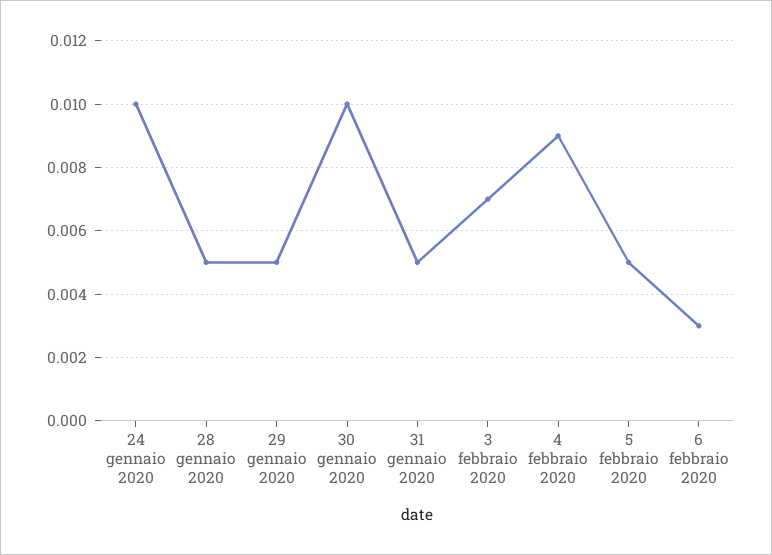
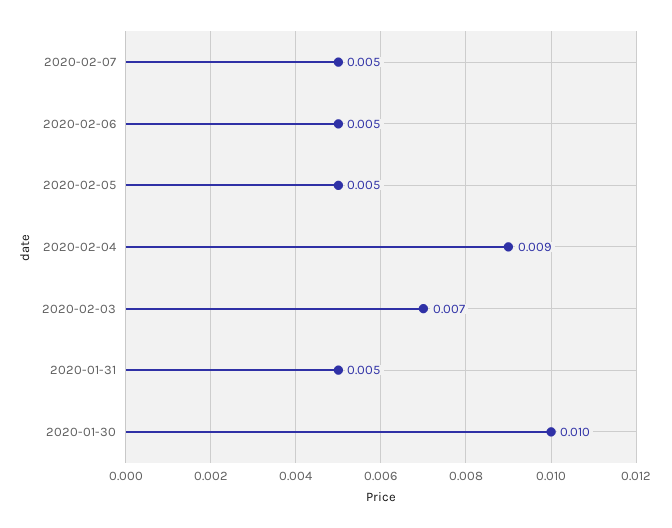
24 gennaio 2020: 0.01 -> none
28 gennaio 2020: 0.005 -> none
29 gennaio 2020: 0.005 -> none
6 febbraio 2020: 0.003 -> 0.005
2020-02-07: none -> 0.005

